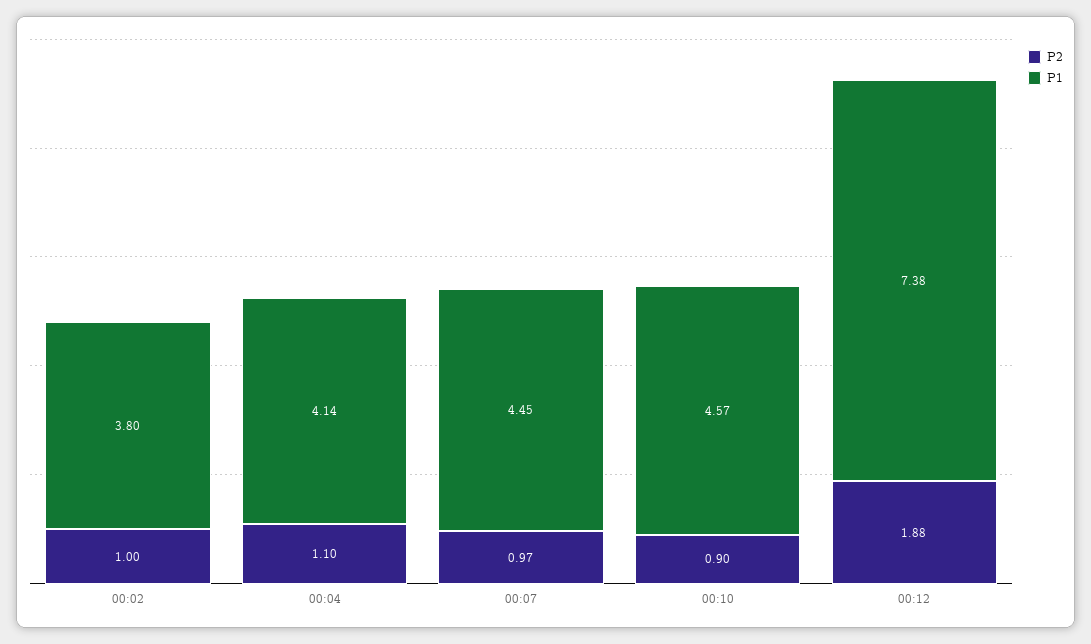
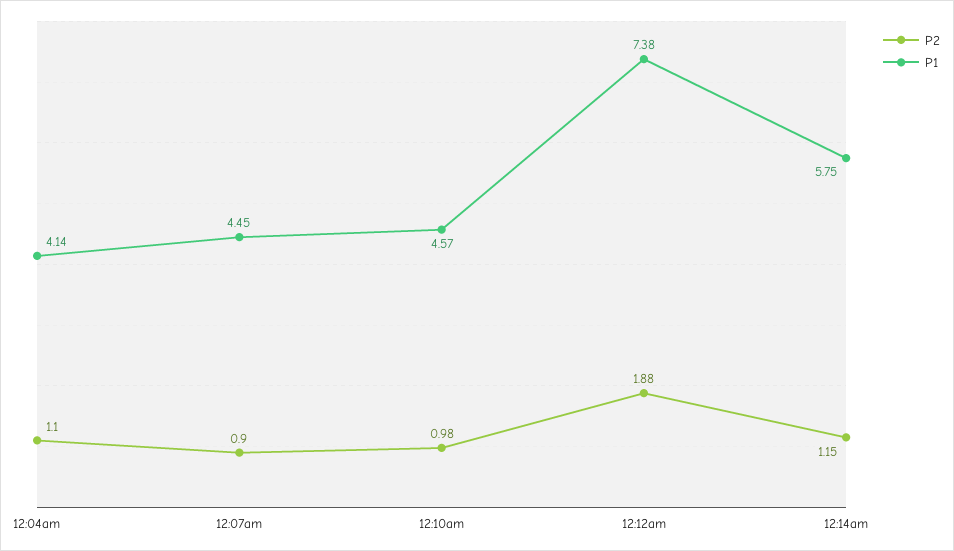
P2, 00:02: 1 -> none
P1, 00:02: 3.8 -> none
P2, 00:07: 0.97 -> 0.9
P2, 00:10: 0.9 -> 0.98
P2, 12:14am: none -> 1.15
P1, 12:14am: none -> 5.75

